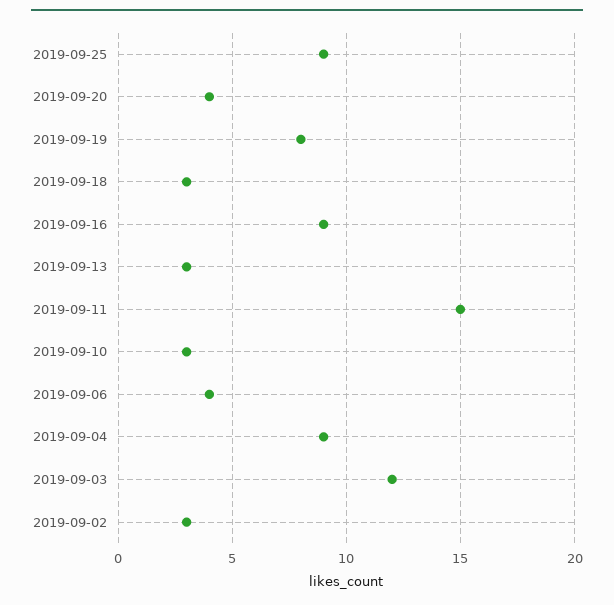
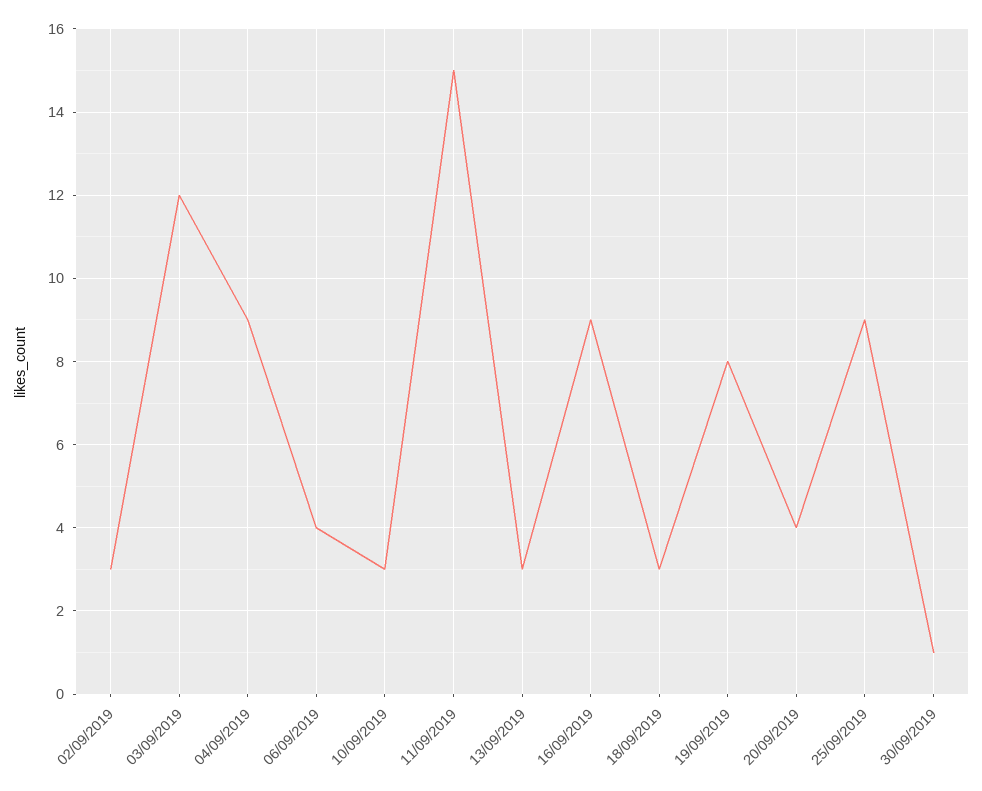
30/09/2019: none -> 1

